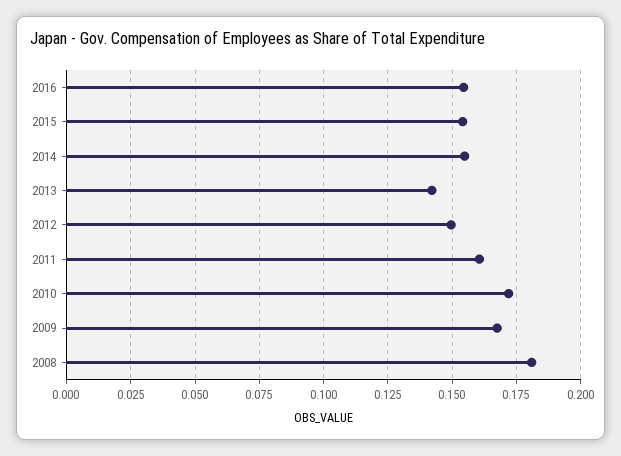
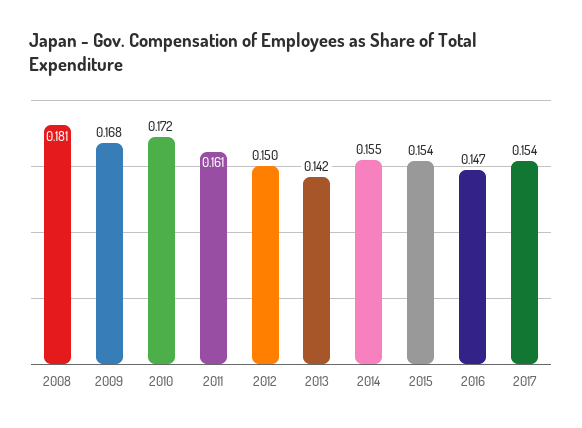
2016: 0.155 -> 0.147
2017: none -> 0.154

